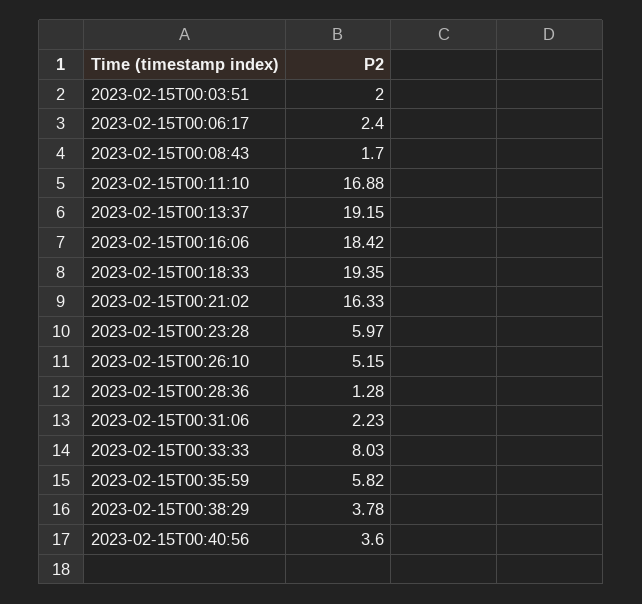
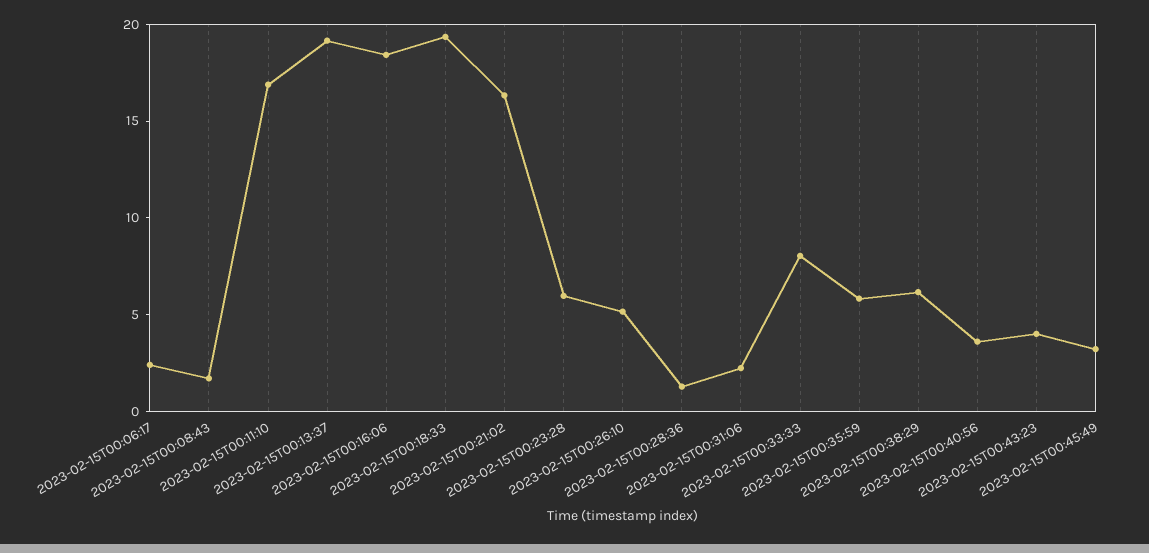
2023-02-15T00:03:51: 2 -> none
2023-02-15T00:38:29: 3.78 -> 6
2023-02-15T00:43:23: none -> 4
2023-02-15T00:45:49: none -> 3

